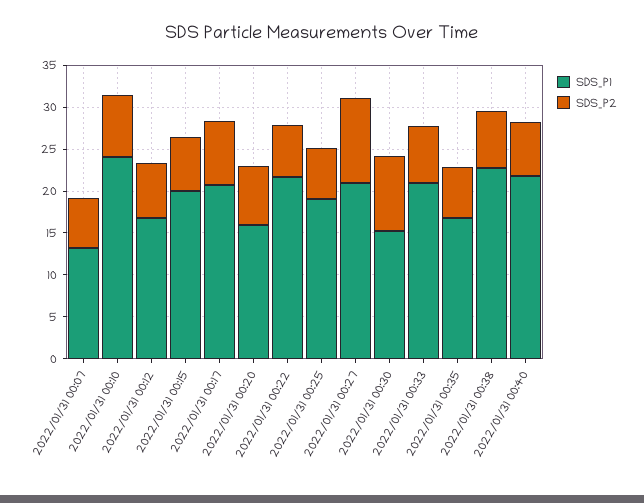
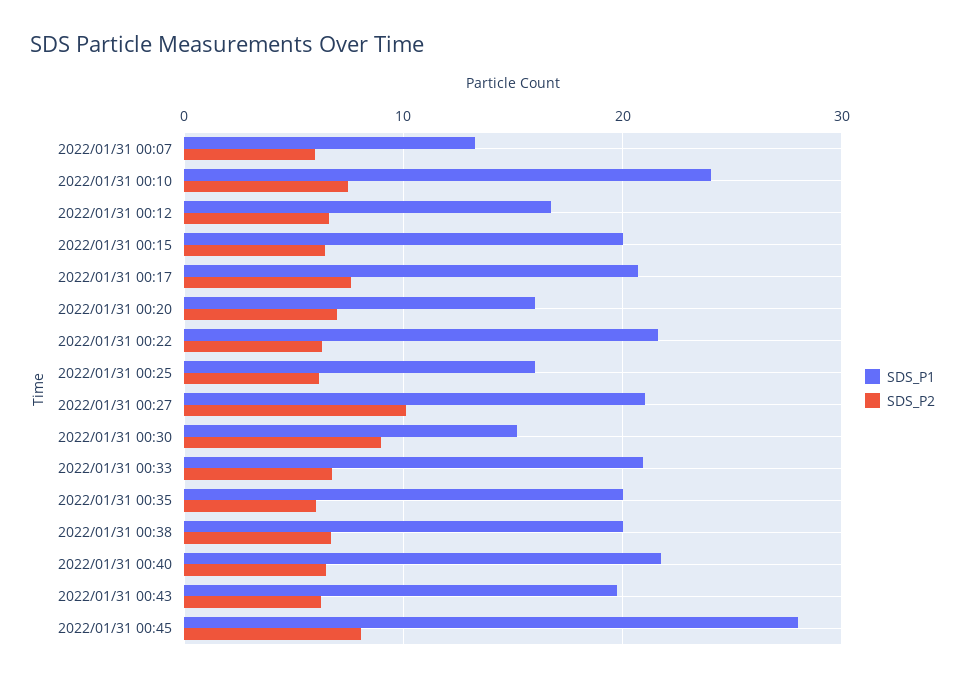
SDS_P1, 2022/01/31 00:25: 19 -> 16
SDS_P1, 2022/01/31 00:35: 17 -> 20
SDS_P1, 2022/01/31 00:38: 23 -> 20
SDS_P1, 2022/01/31 00:43: none -> 20
SDS_P2, 2022/01/31 00:43: none -> 6
SDS_P1, 2022/01/31 00:45: none -> 28
SDS_P2, 2022/01/31 00:45: none -> 8

